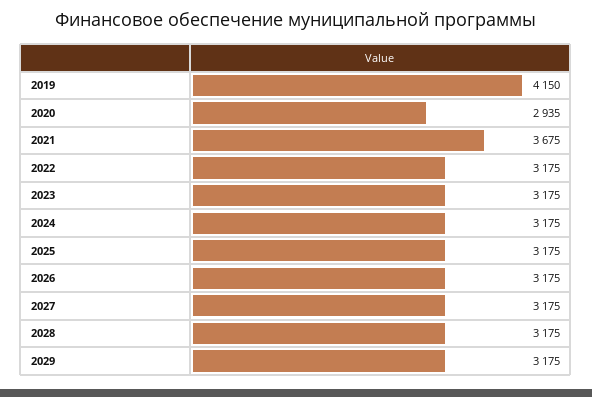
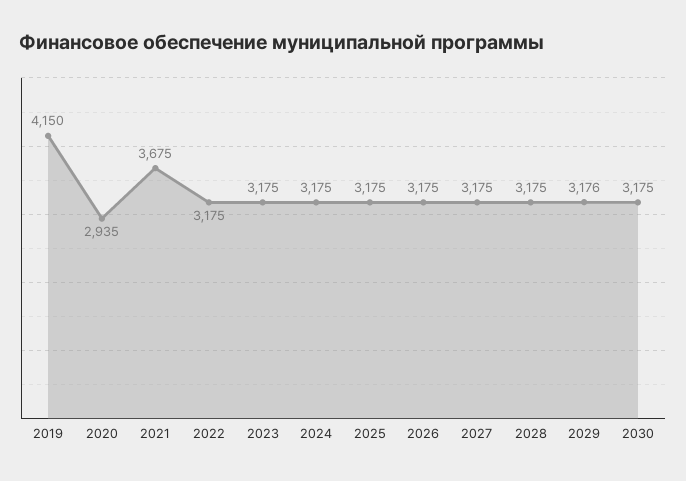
2029: 3175 -> 3176
2030: none -> 3175

